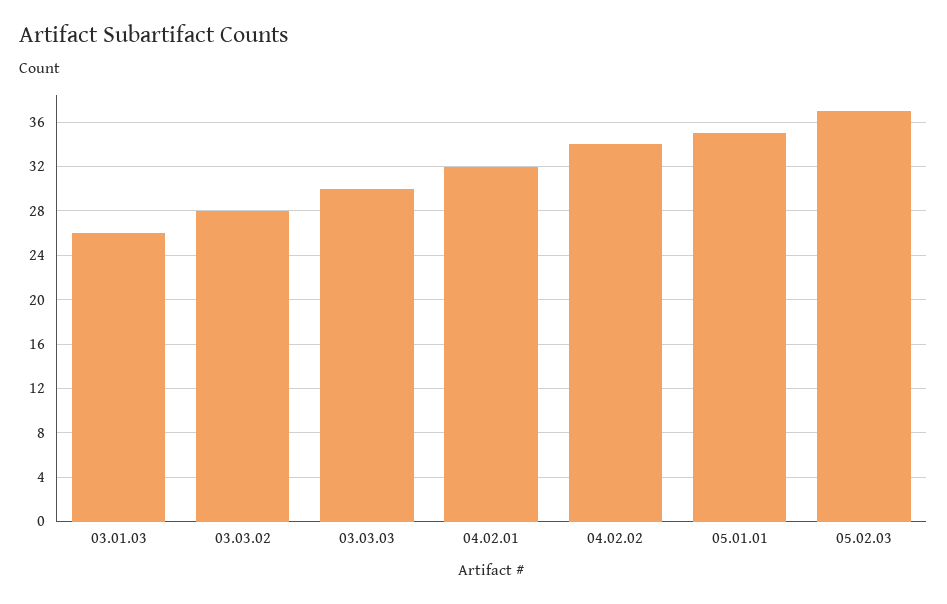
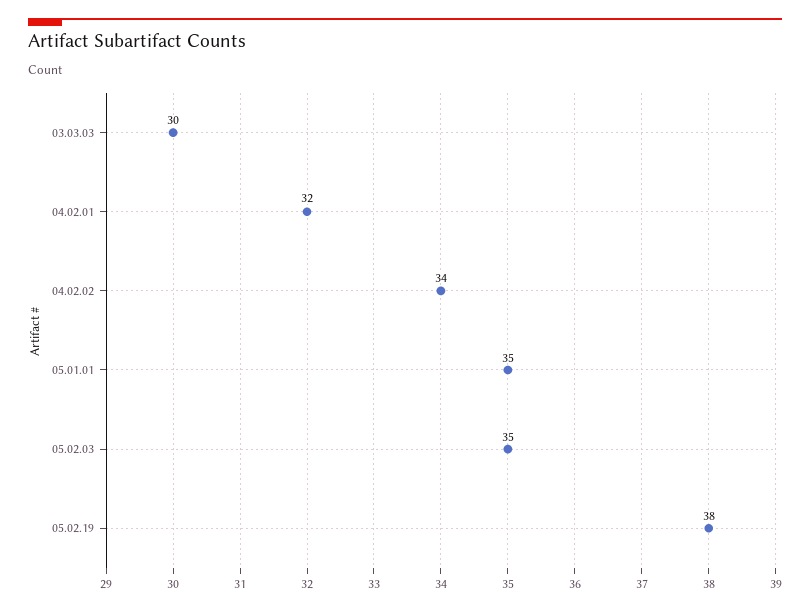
03.01.03: 26 -> none
03.03.02: 28 -> none
05.02.03: 37 -> 35
05.02.19: none -> 38

